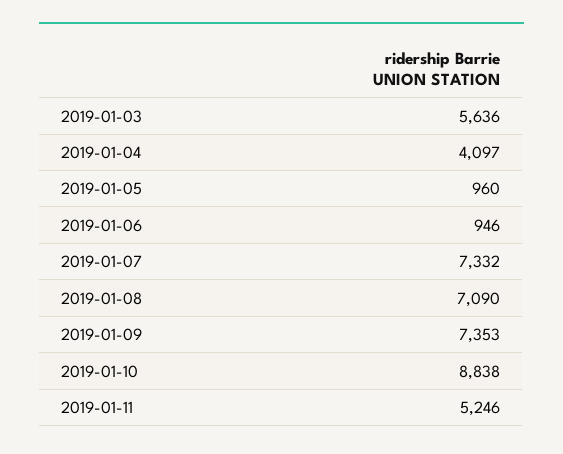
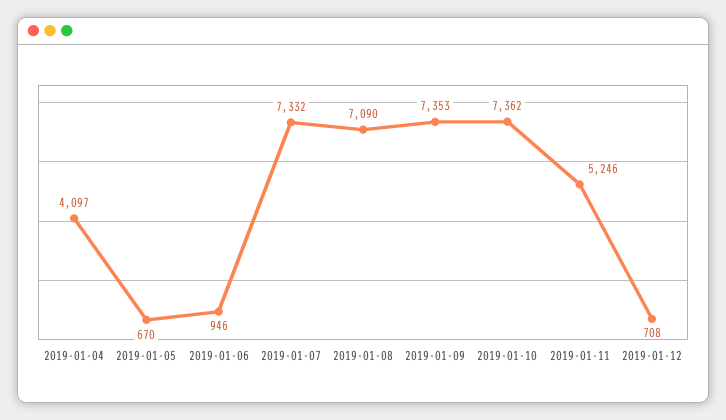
2019-01-03: 5636 -> none
2019-01-05: 960 -> 670
2019-01-10: 8838 -> 7362
2019-01-12: none -> 708

